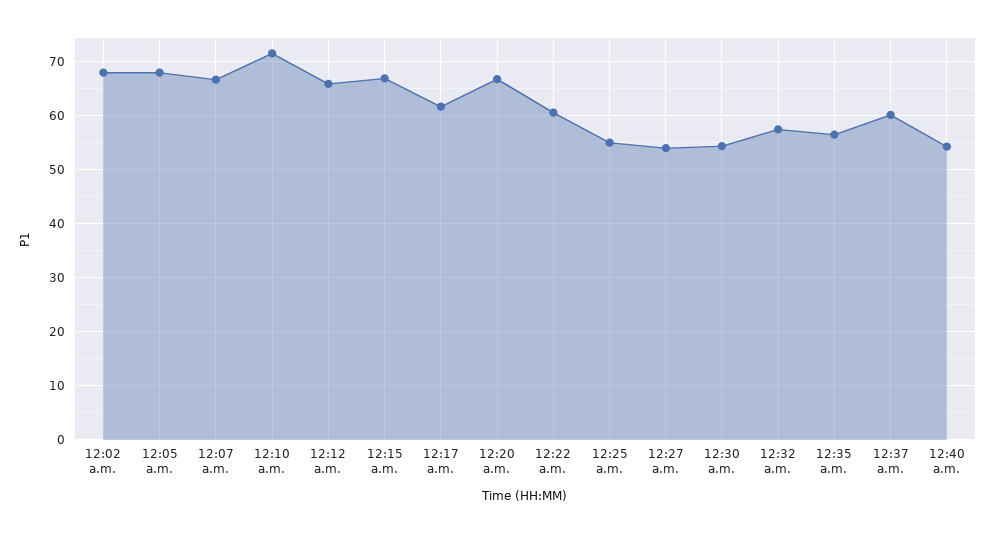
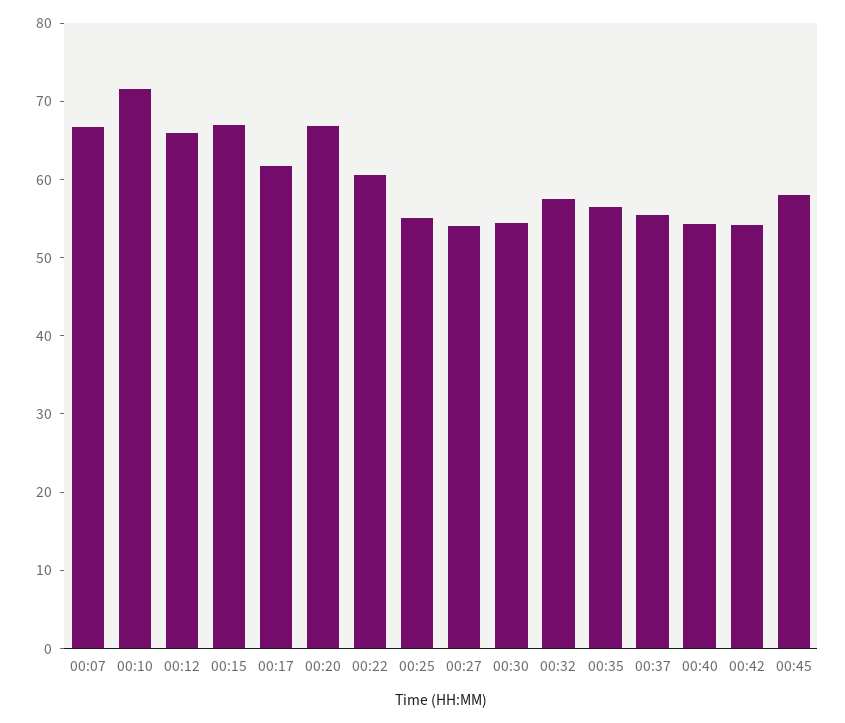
12:02 a.m.: 68 -> none
12:05 a.m.: 68 -> none
12:37 a.m.: 60 -> 56
00:42: none -> 54
00:45: none -> 58

